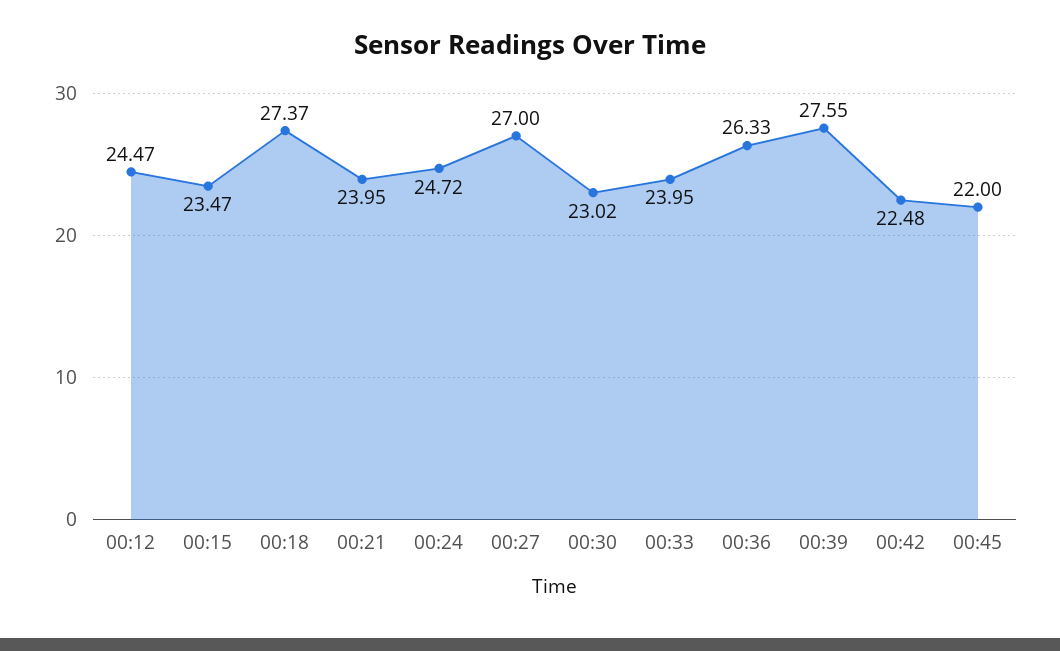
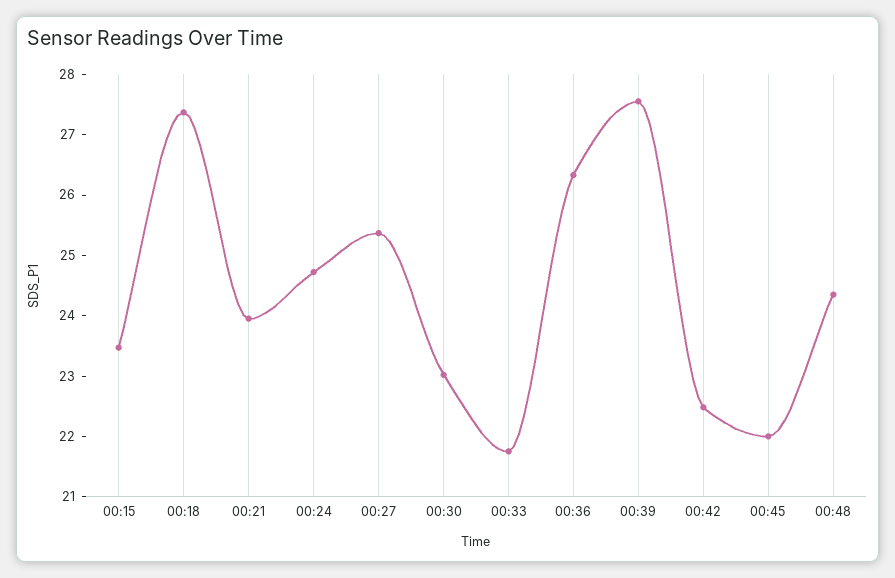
00:12: 24.47 -> none
00:27: 27 -> 25.4
00:33: 23.95 -> 21.8
00:48: none -> 24.4

